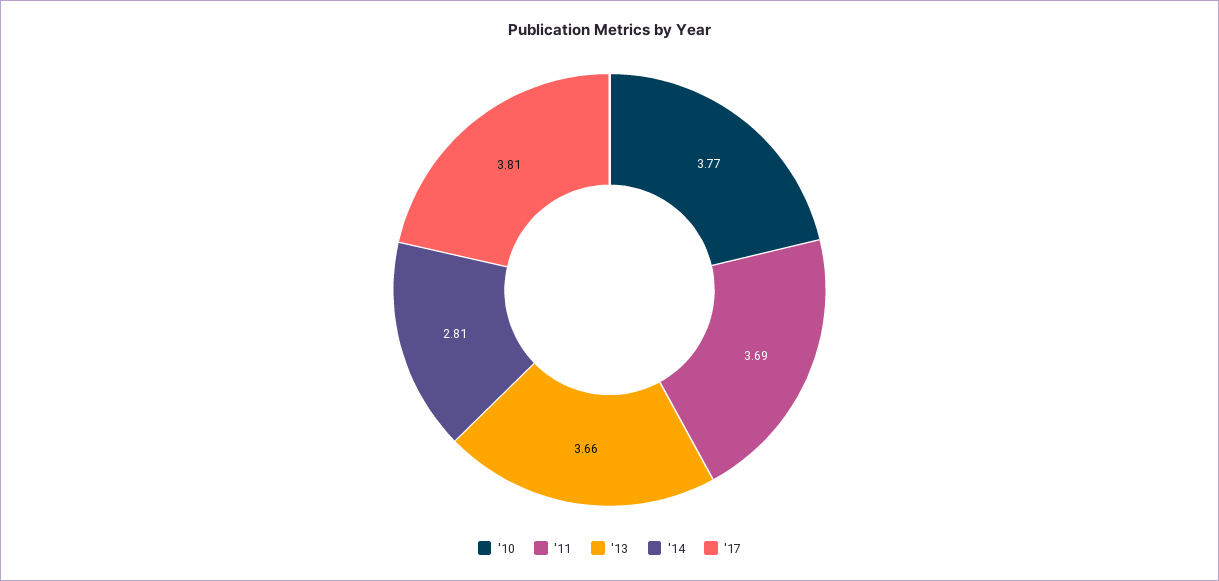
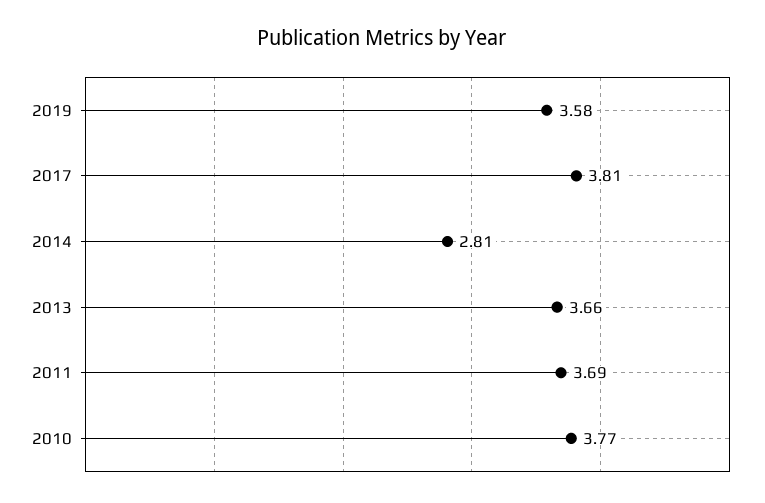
2019: none -> 3.58

